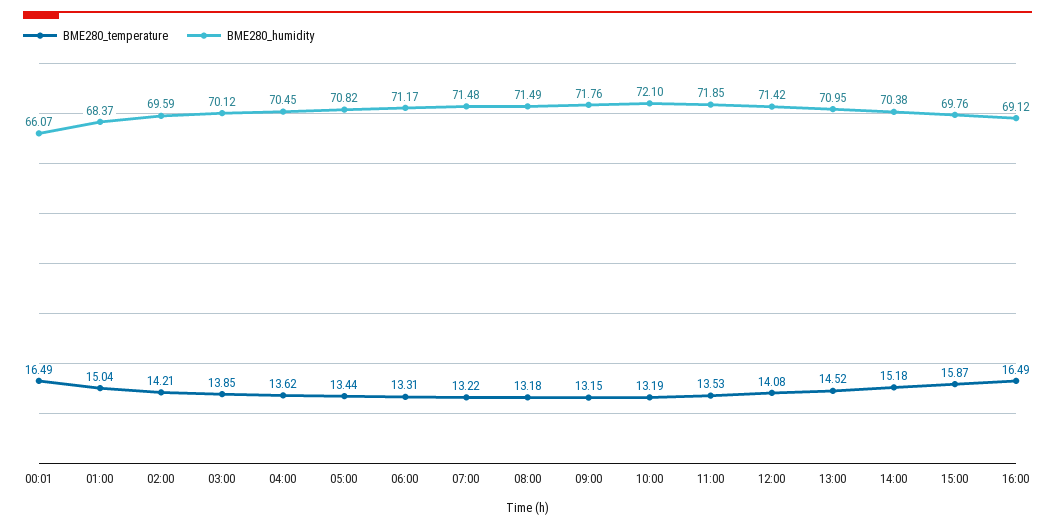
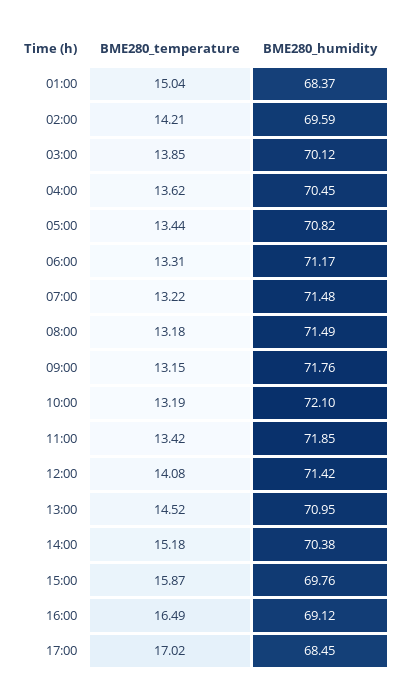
BME280_temperature, 00:01: 16.49 -> none
BME280_humidity, 00:01: 66.07 -> none
BME280_temperature, 11:00: 13.53 -> 13.42
BME280_temperature, 17:00: none -> 17.02
BME280_humidity, 17:00: none -> 68.45

